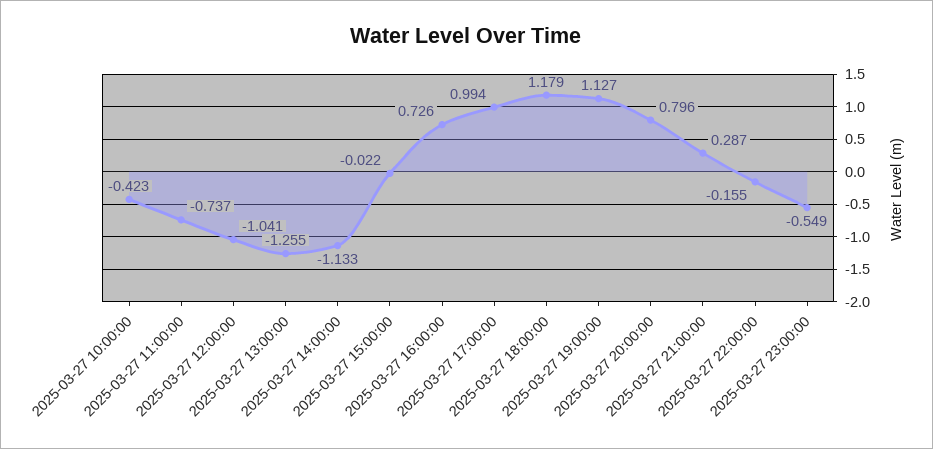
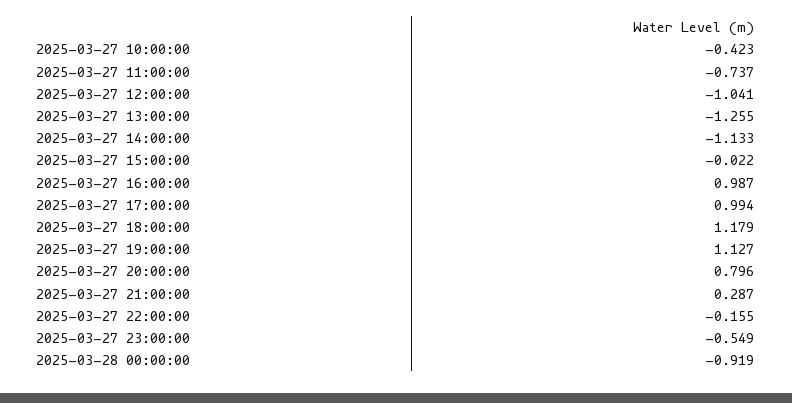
2025-03-27 16:00:00: 0.726 -> 0.987
2025-03-28 00:00:00: none -> -0.919

